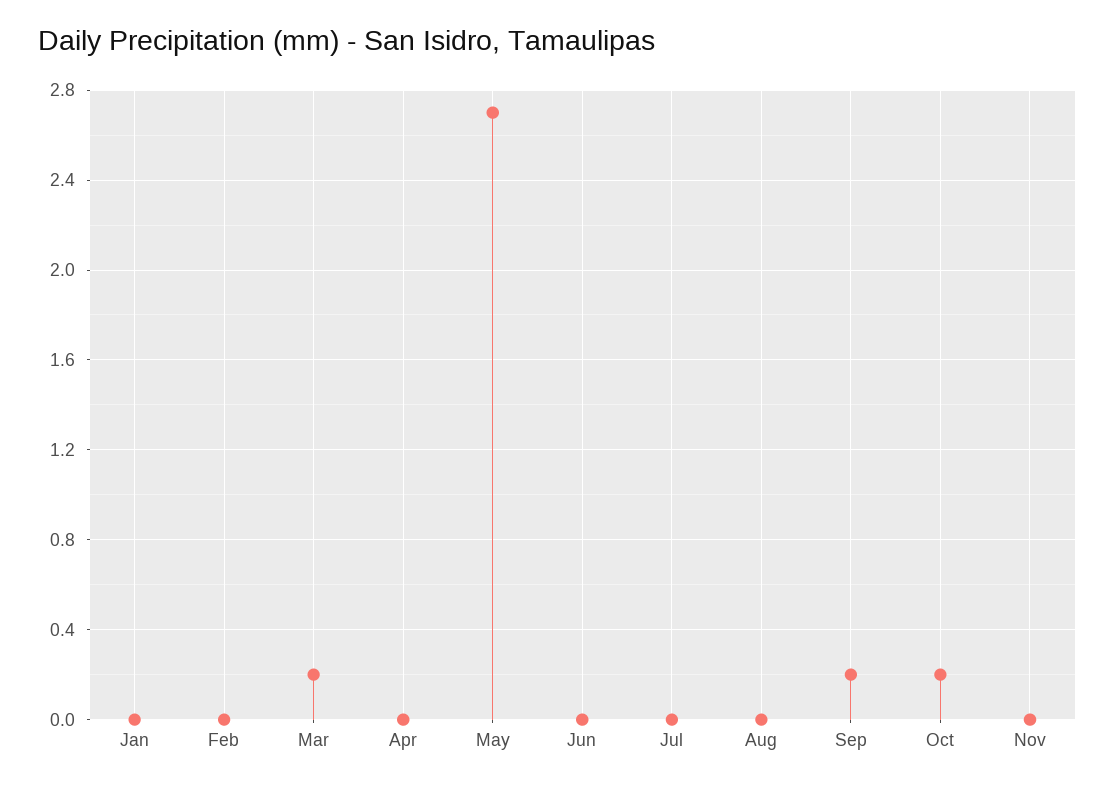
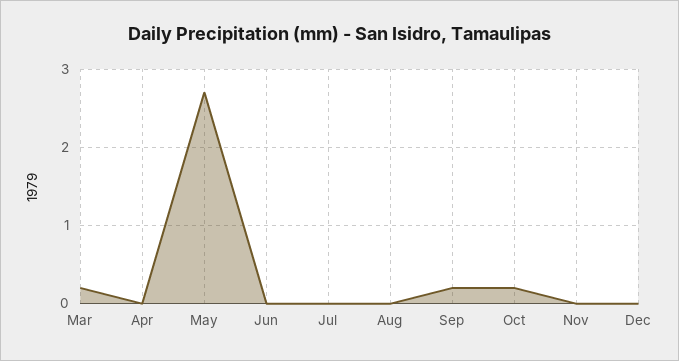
Jan: 0 -> none
Feb: 0 -> none
Dec: none -> 0

